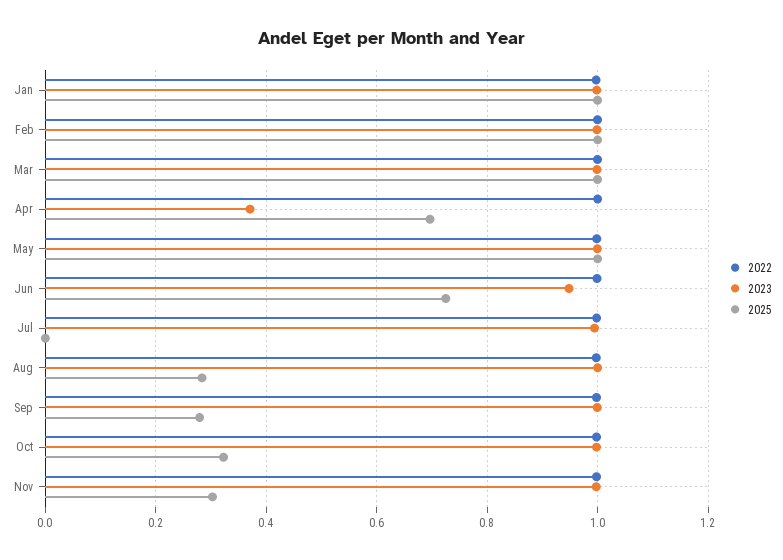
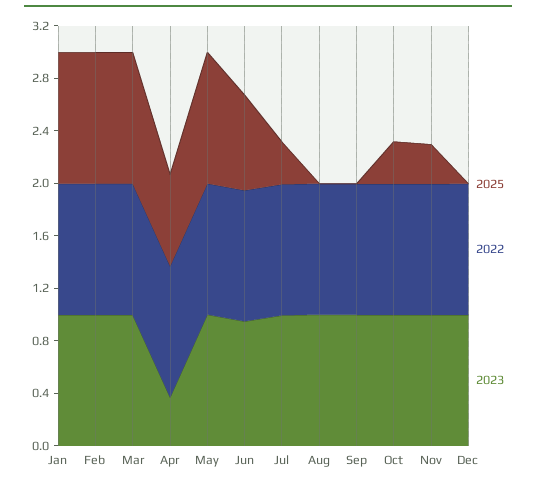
2025, Jul: 0 -> 0.3
2025, Aug: 0.28 -> 0
2025, Sep: 0.28 -> 0
2025, Dec: none -> 0
2022, Dec: none -> 1
2023, Dec: none -> 1

